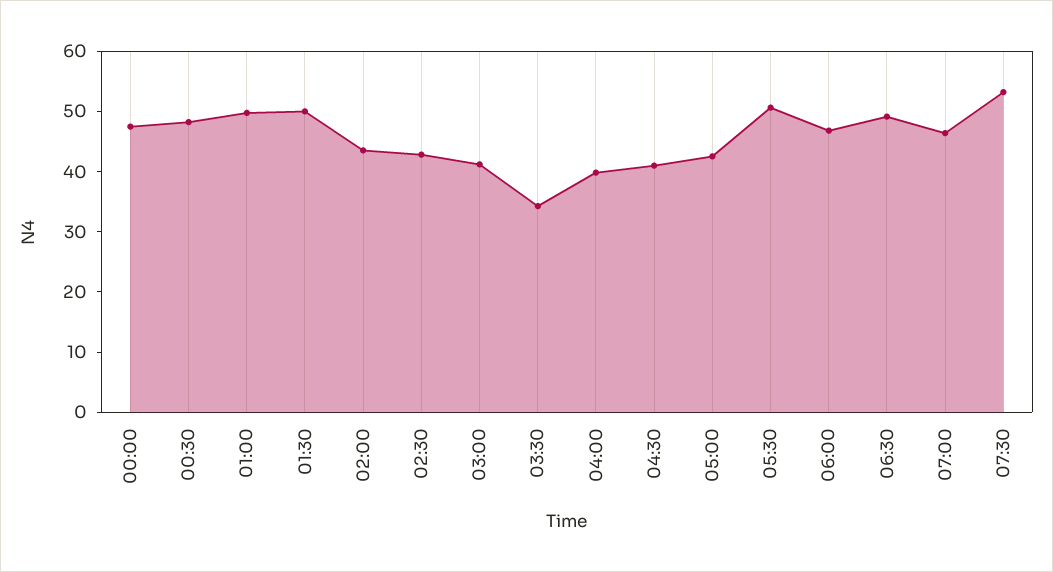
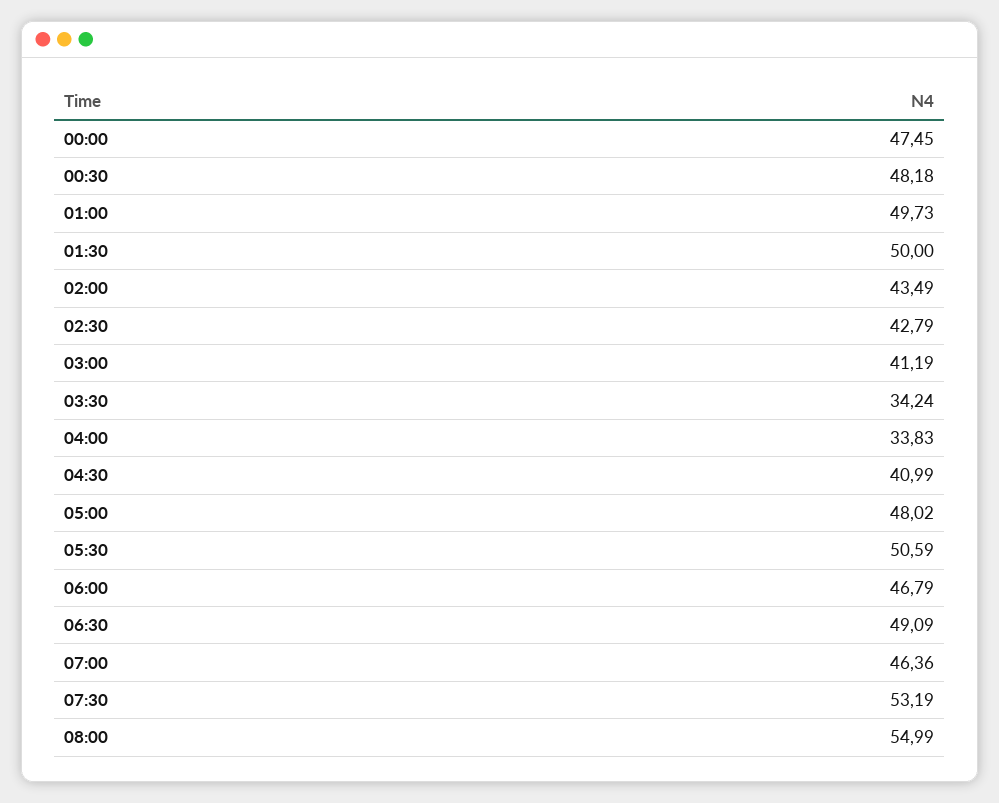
04:00: 40 -> 33.83
05:00: 42 -> 48.02
08:00: none -> 54.99

